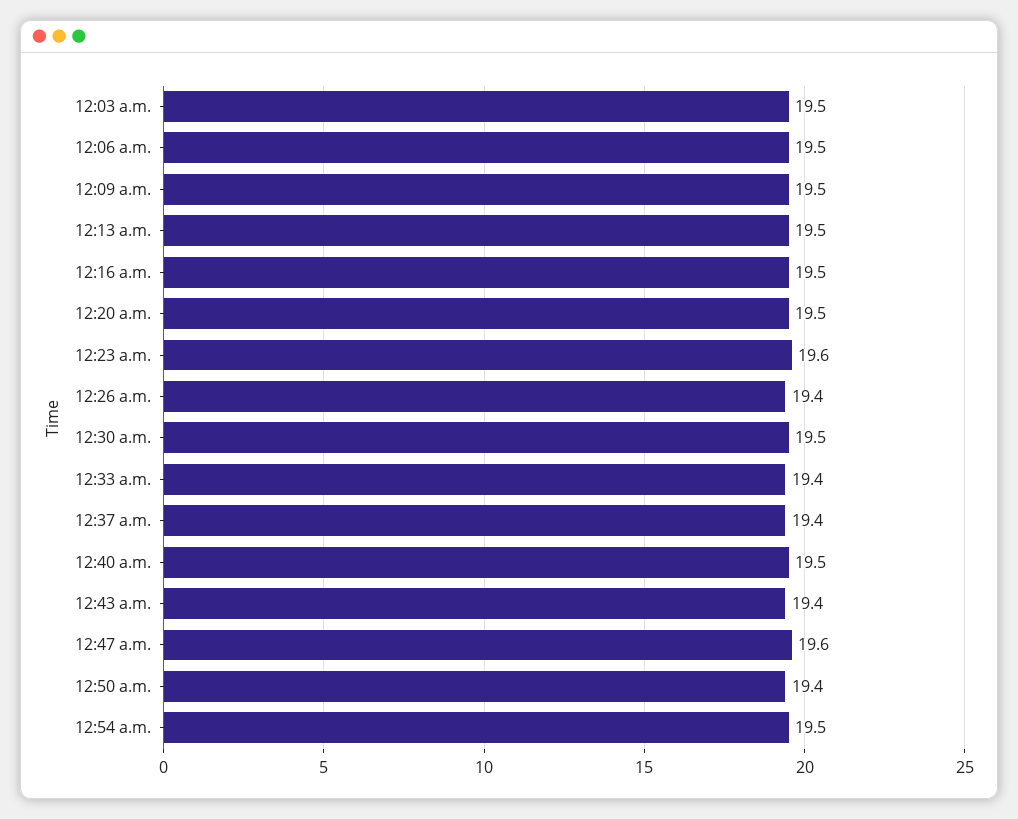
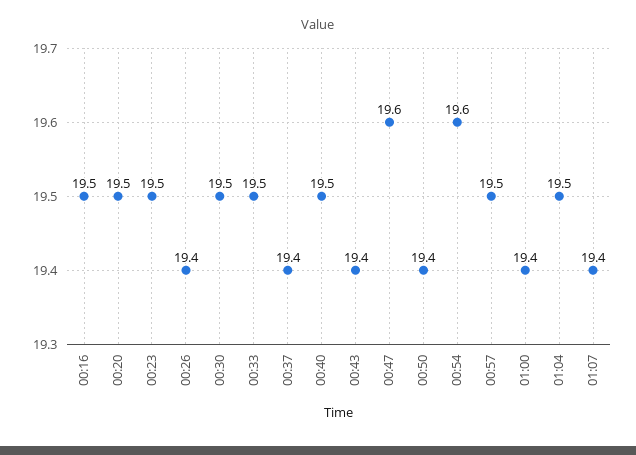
12:03 a.m.: 19.5 -> none
12:06 a.m.: 19.5 -> none
12:09 a.m.: 19.5 -> none
12:13 a.m.: 19.5 -> none
12:23 a.m.: 19.6 -> 19.5
12:33 a.m.: 19.4 -> 19.5
12:54 a.m.: 19.5 -> 19.6
00:57: none -> 19.5
01:00: none -> 19.4
01:04: none -> 19.5
01:07: none -> 19.4

